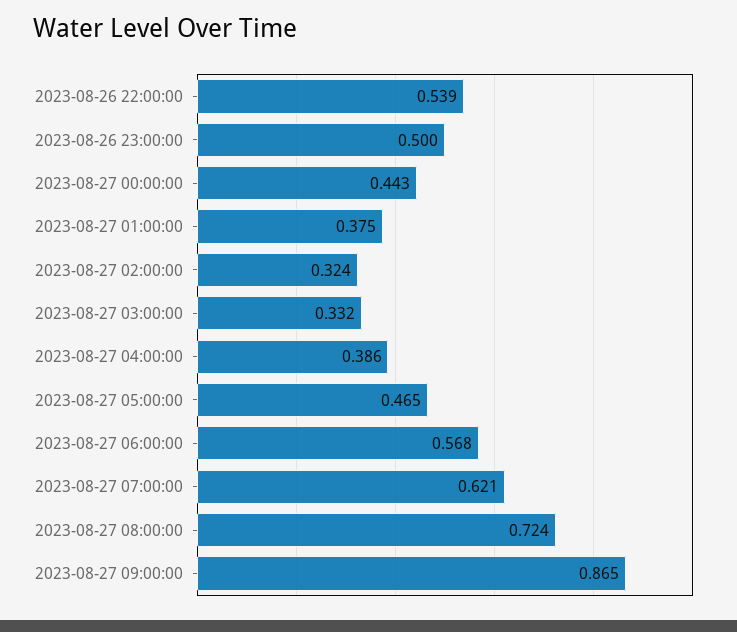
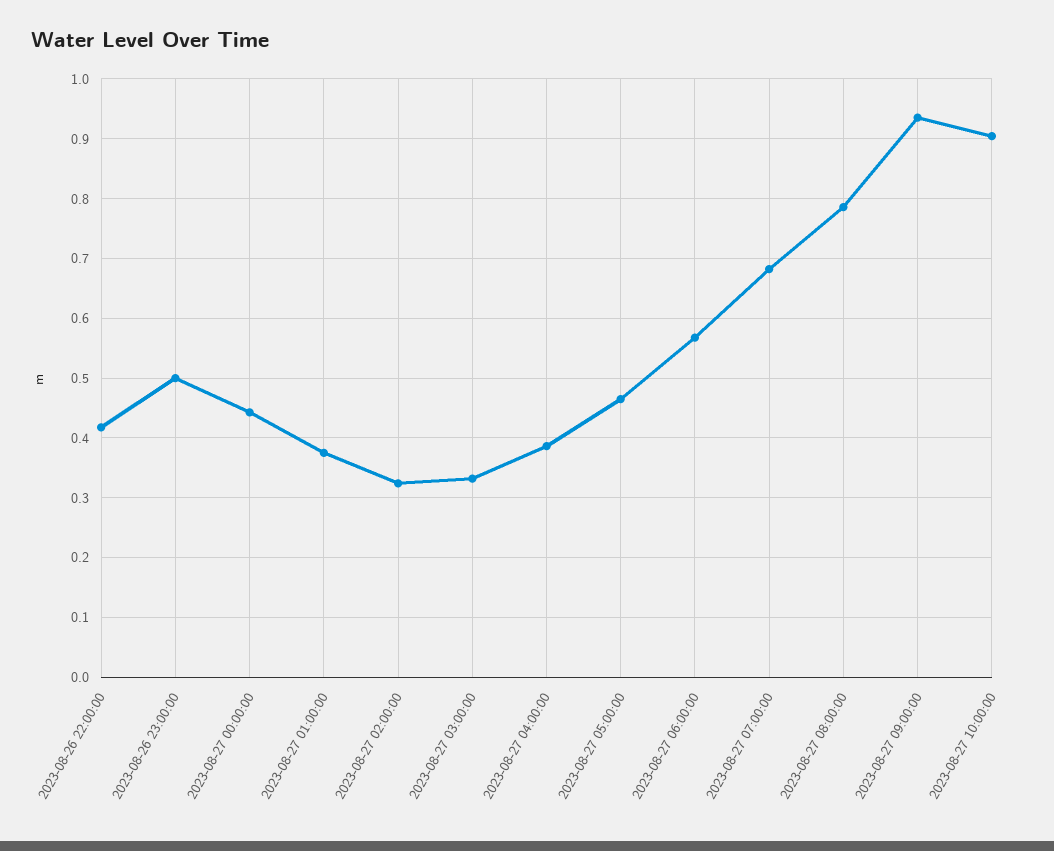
2023-08-26 22:00:00: 0.539 -> 0.42
2023-08-27 07:00:00: 0.621 -> 0.68
2023-08-27 08:00:00: 0.724 -> 0.78
2023-08-27 09:00:00: 0.865 -> 0.94
2023-08-27 10:00:00: none -> 0.9

